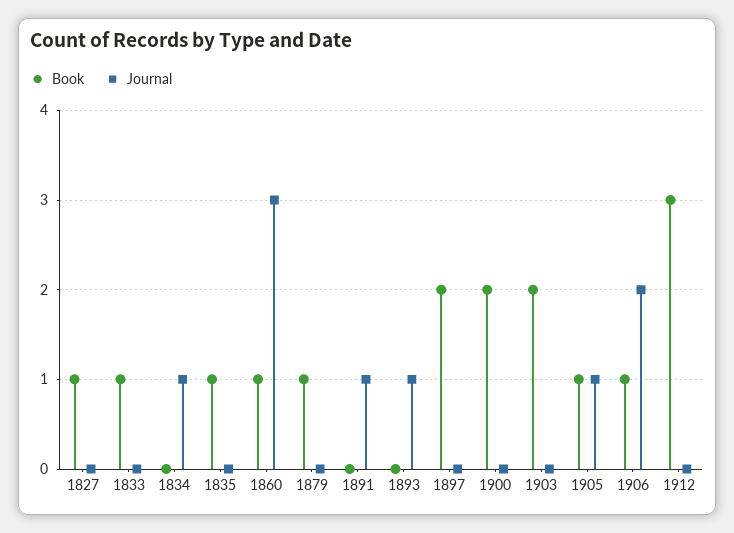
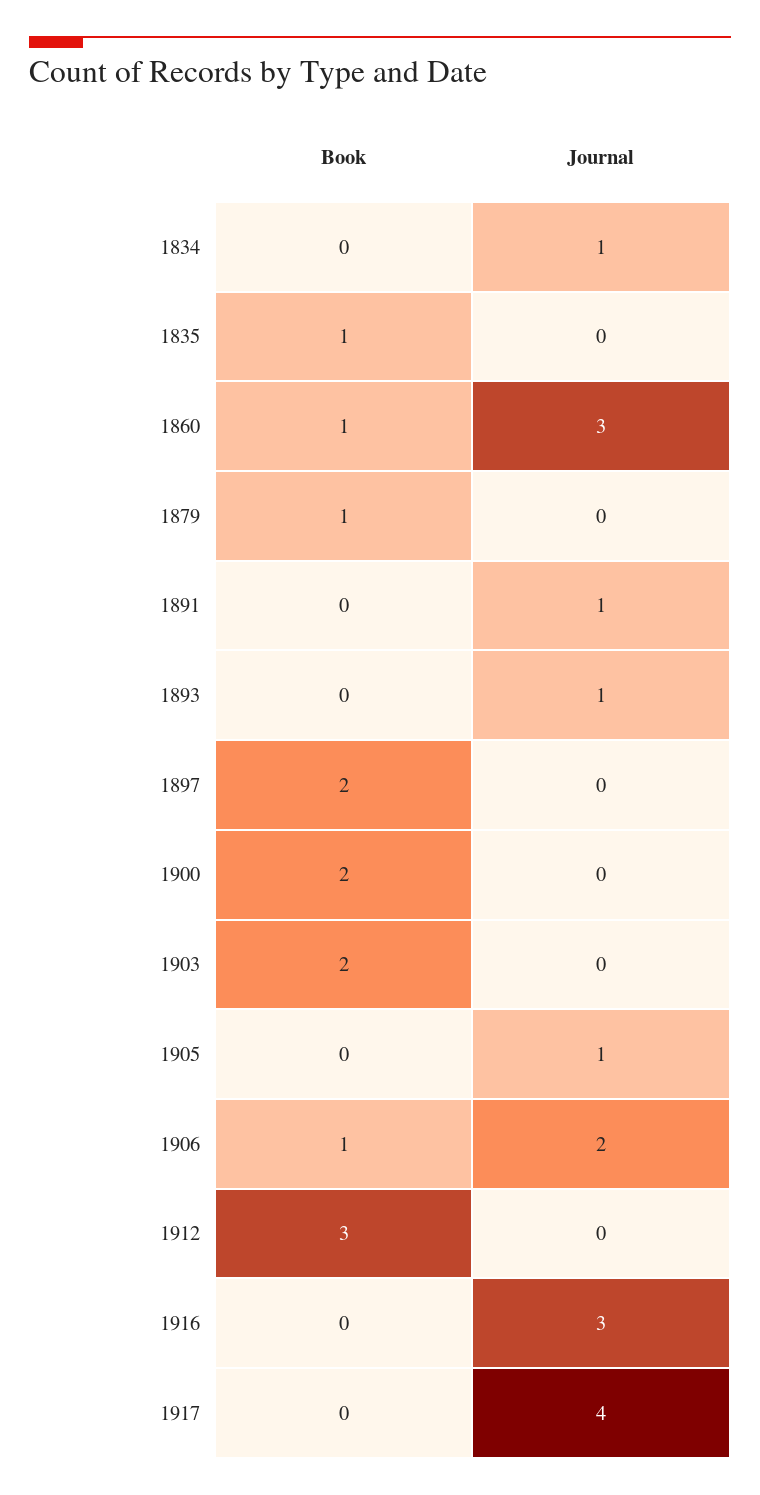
Book, 1827: 1 -> none
Journal, 1827: 0 -> none
Book, 1833: 1 -> none
Journal, 1833: 0 -> none
Book, 1905: 1 -> 0
Book, 1916: none -> 0
Journal, 1916: none -> 3
Book, 1917: none -> 0
Journal, 1917: none -> 4

